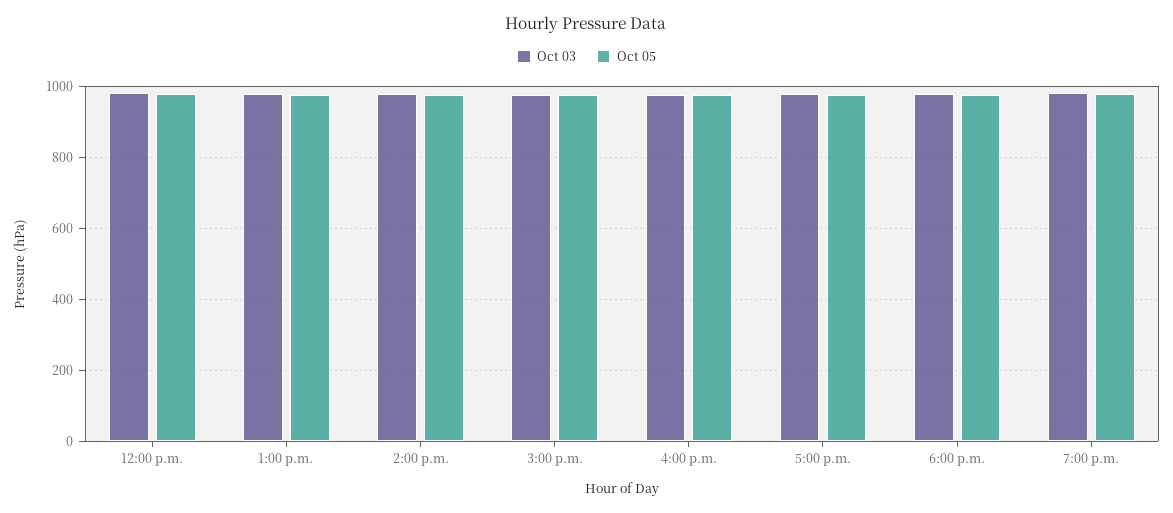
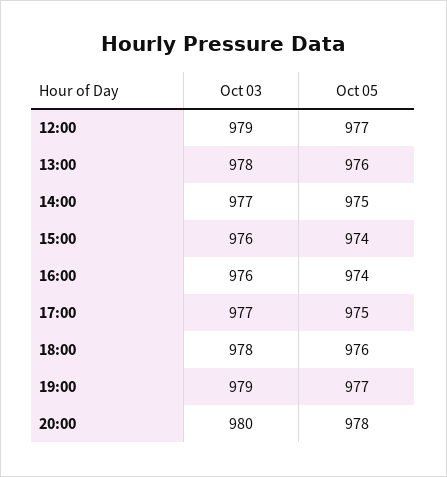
Oct 03, 20:00: none -> 980
Oct 05, 20:00: none -> 978

